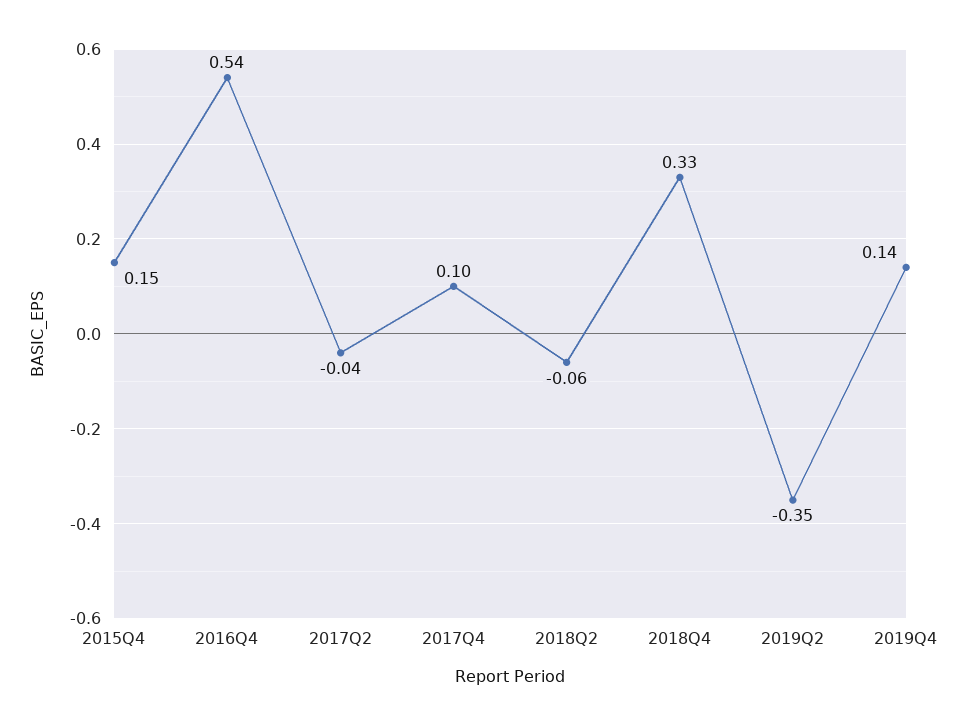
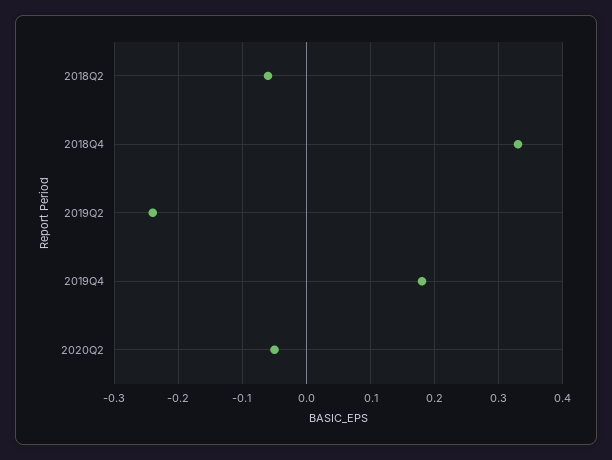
2015Q4: 0.15 -> none
2016Q4: 0.54 -> none
2017Q2: -0.04 -> none
2017Q4: 0.1 -> none
2019Q2: -0.35 -> -0.24
2019Q4: 0.14 -> 0.18
2020Q2: none -> -0.05

